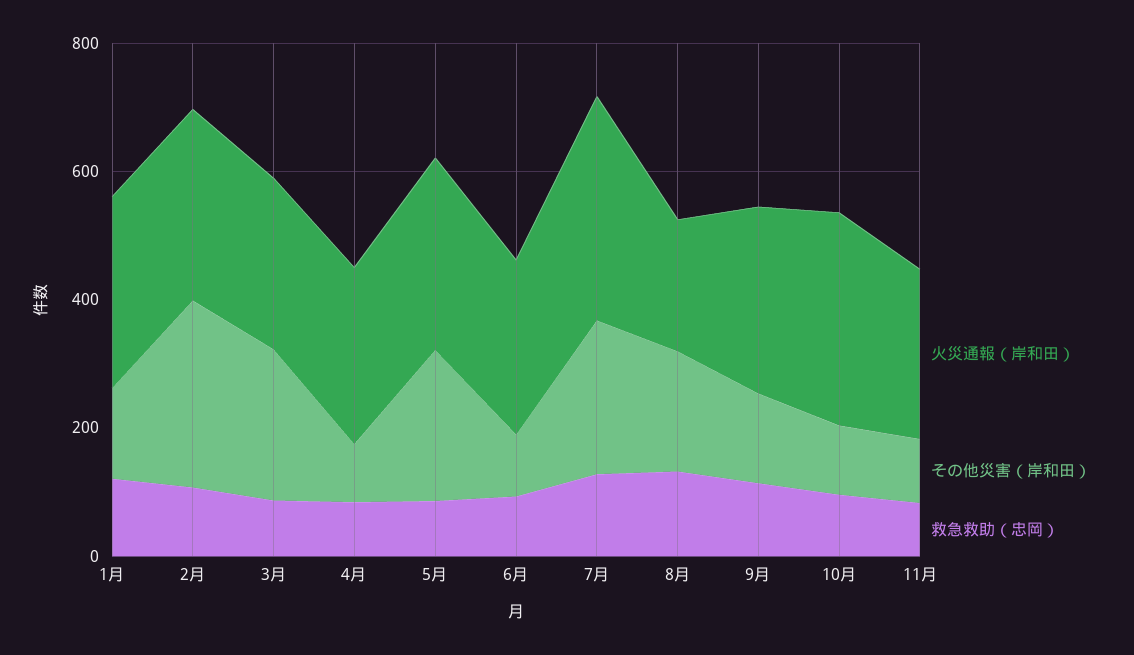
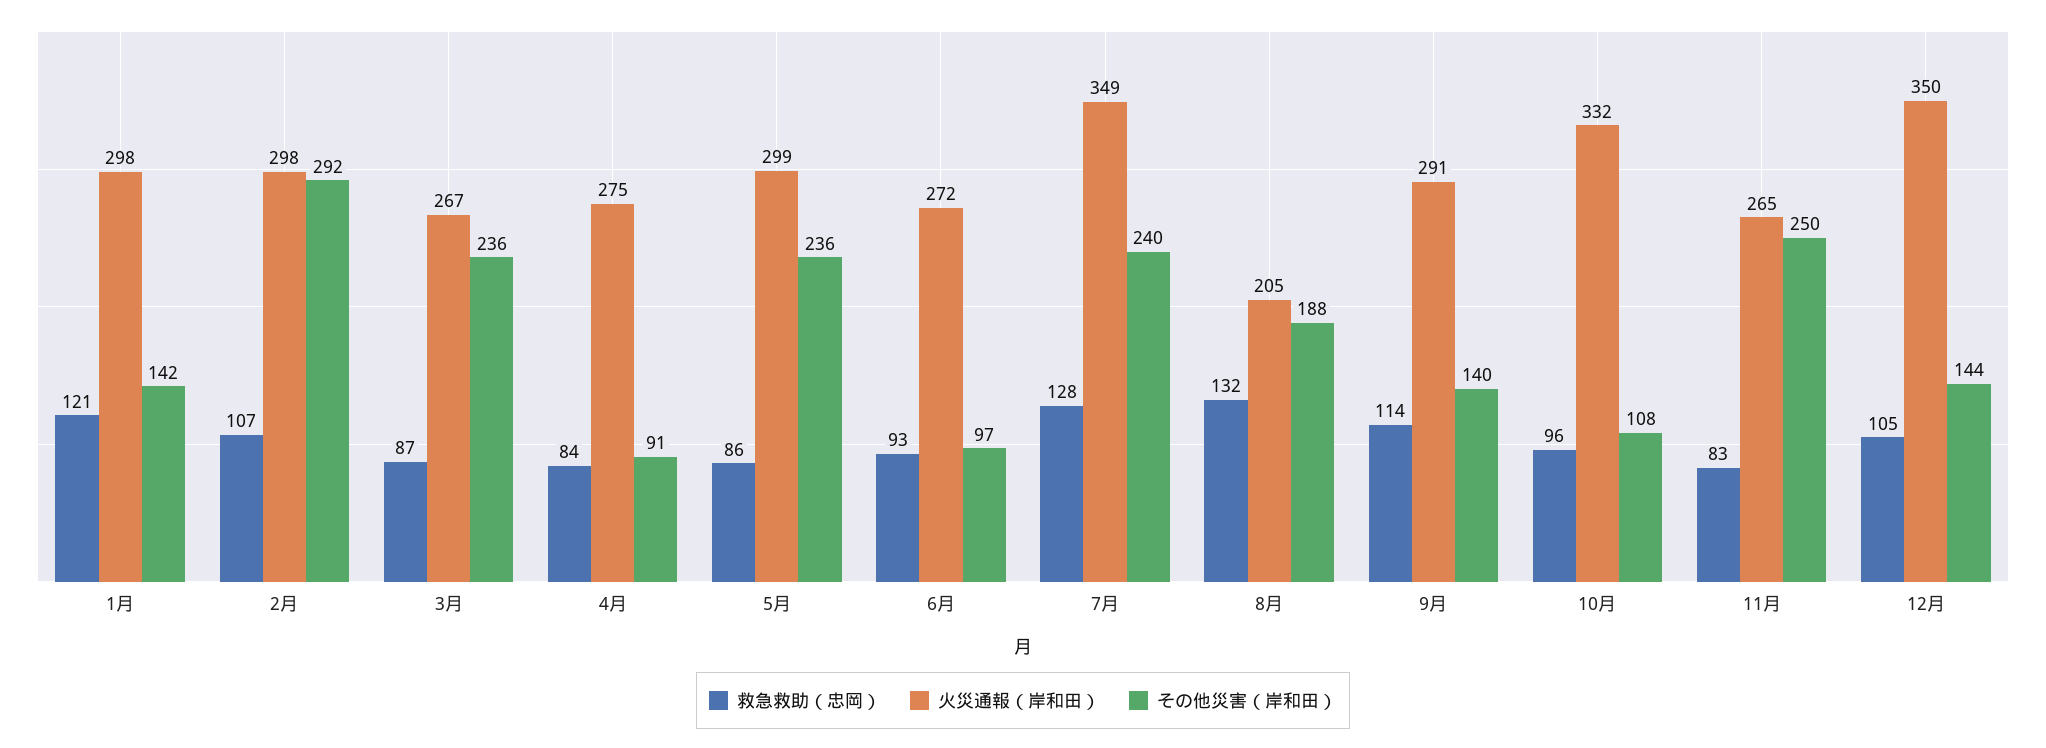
その他災害（岸和田）, 11月: 100 -> 250
救急救助（忠岡）, 12月: none -> 105
火災通報（岸和田）, 12月: none -> 350
その他災害（岸和田）, 12月: none -> 144

